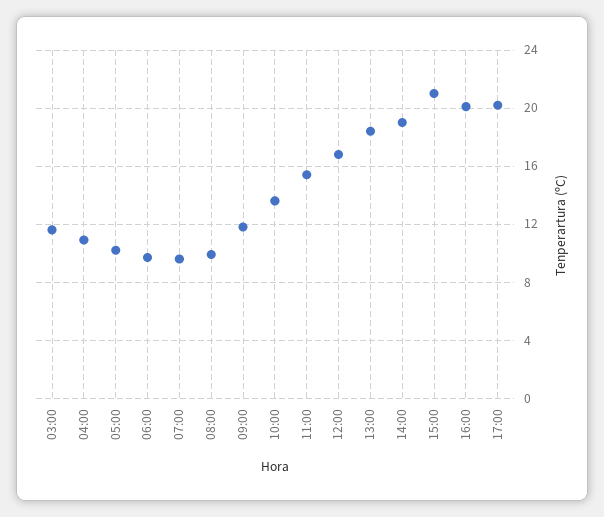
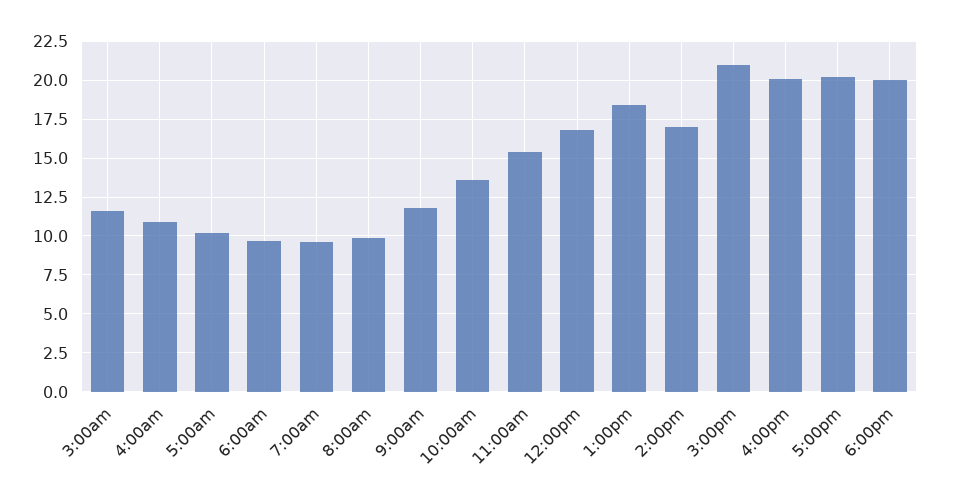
14:00: 19 -> 17
6:00pm: none -> 20

